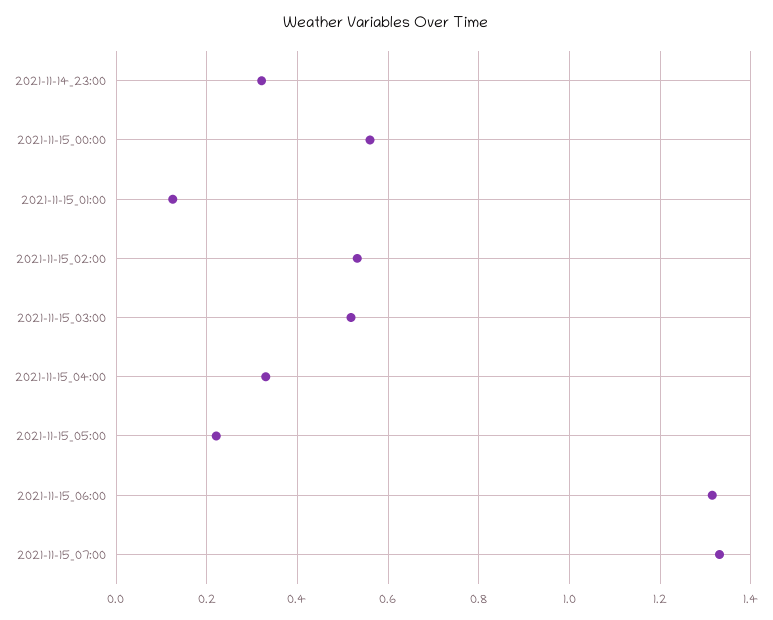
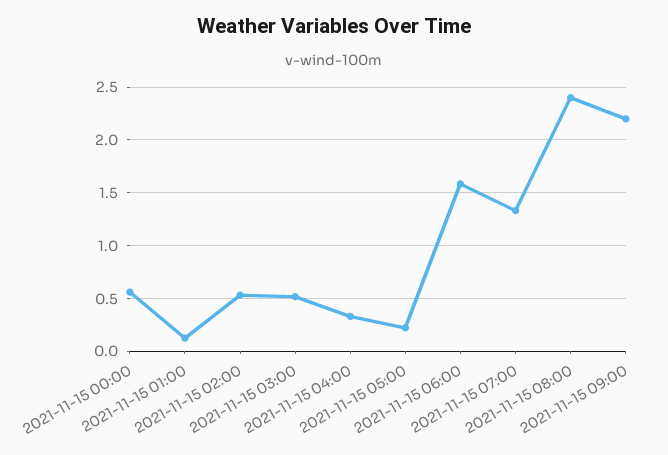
2021-11-14_23:00: 0.32 -> none
2021-11-15_06:00: 1.32 -> 1.6
2021-11-15 08:00: none -> 2.4
2021-11-15 09:00: none -> 2.2

